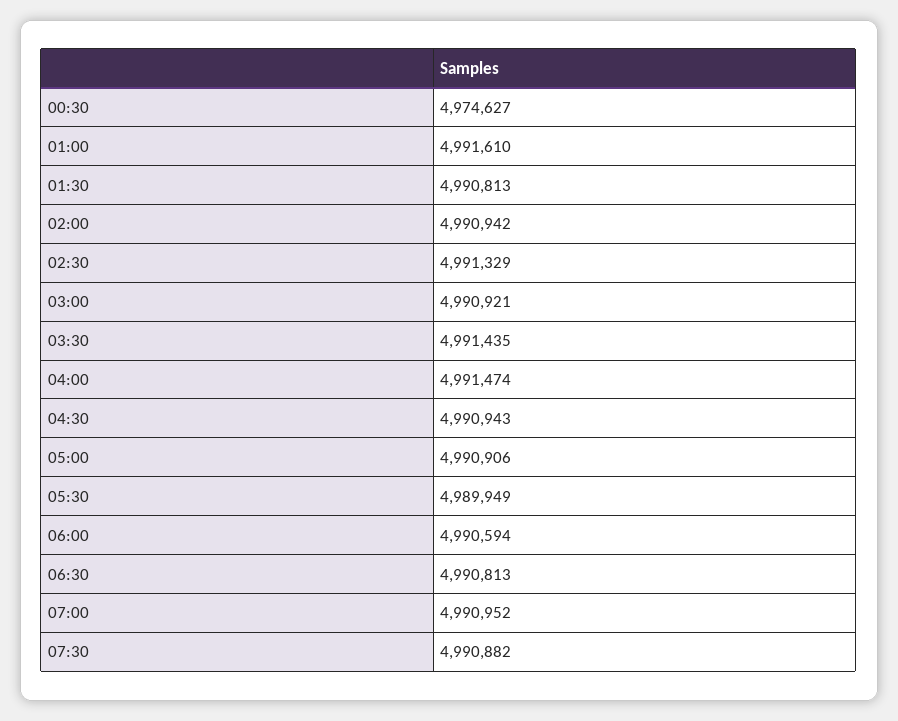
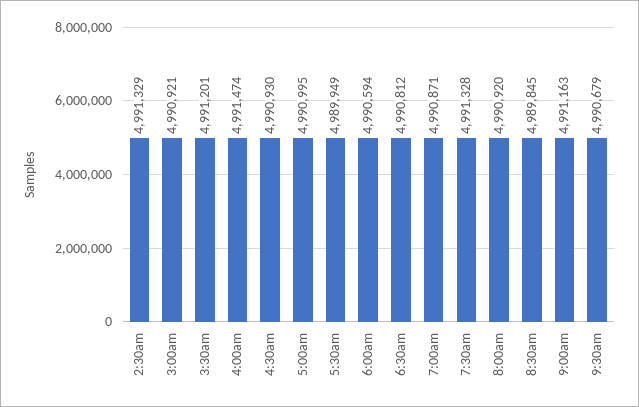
00:30: 4974627 -> none
01:00: 4991610 -> none
01:30: 4990813 -> none
02:00: 4990942 -> none
03:30: 4991435 -> 4991201
04:30: 4990943 -> 4990930
05:00: 4990906 -> 4990995
06:30: 4990813 -> 4990812
07:00: 4990952 -> 4990871
07:30: 4990882 -> 4991328
8:00am: none -> 4990920
8:30am: none -> 4989845
9:00am: none -> 4991163
9:30am: none -> 4990679

